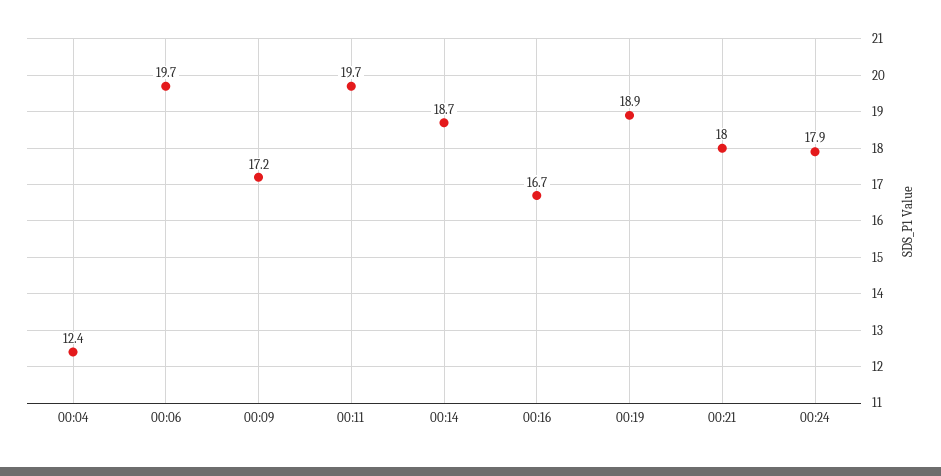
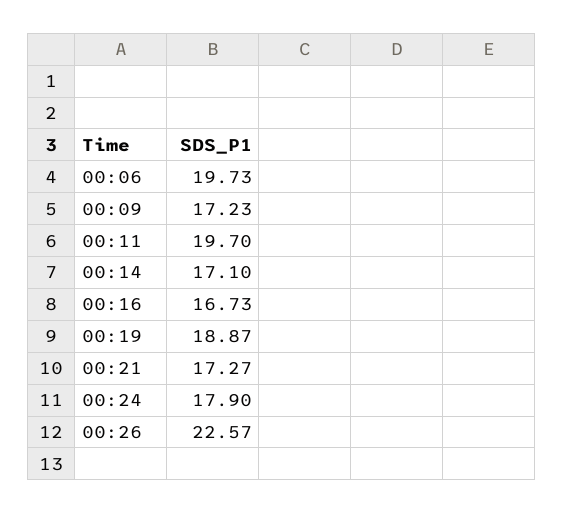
00:04: 12.4 -> none
00:14: 18.7 -> 17.1
00:21: 18 -> 17.27
00:26: none -> 22.57

